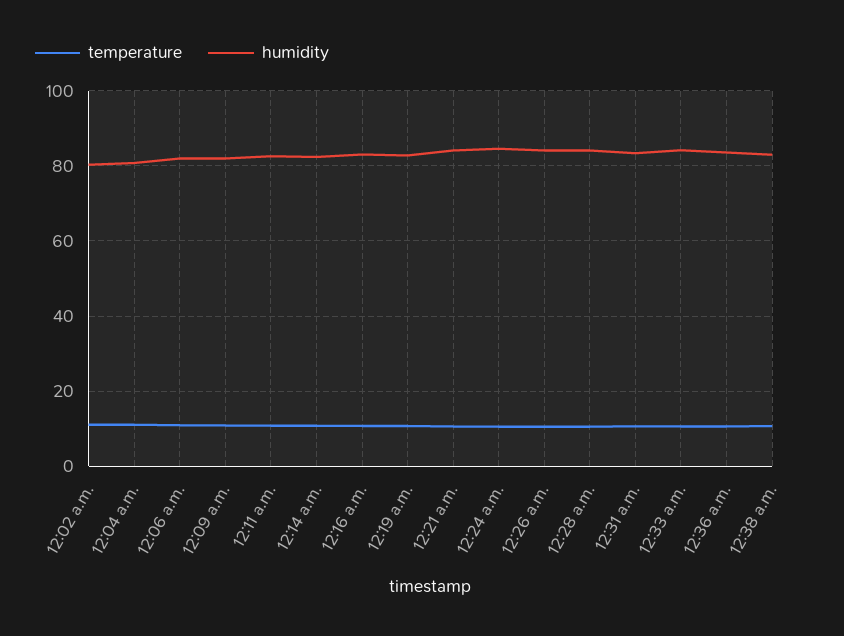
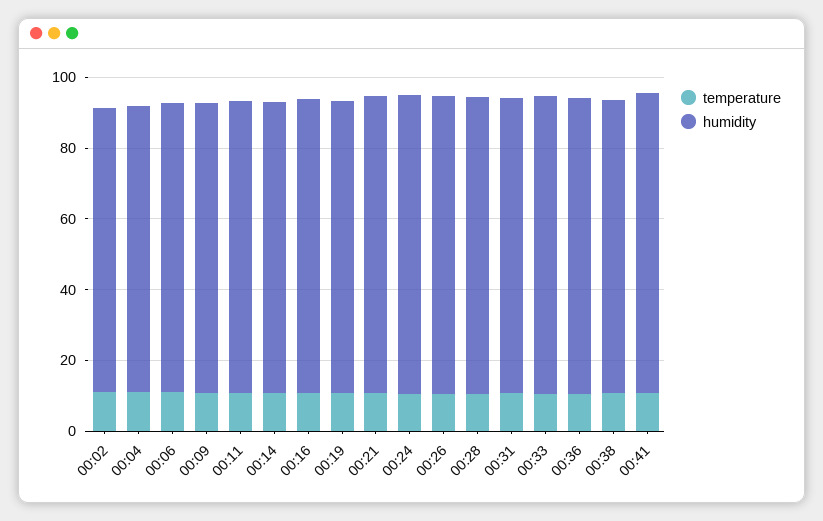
temperature, 00:41: none -> 10
humidity, 00:41: none -> 85

